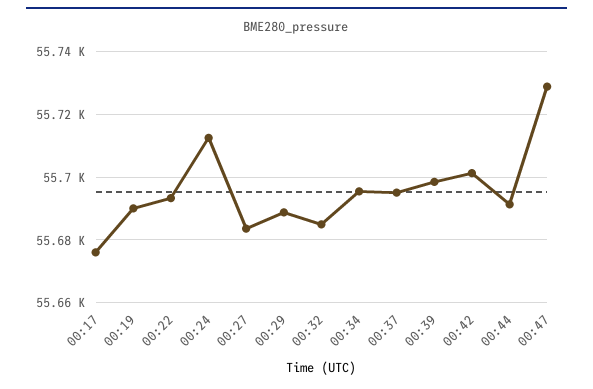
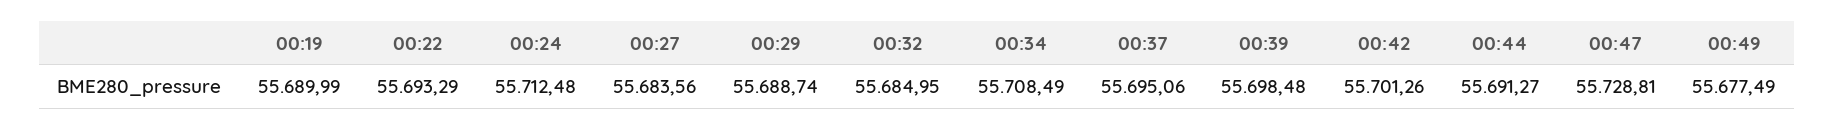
00:17: 55676 -> none
00:34: 55696 -> 55708.49
00:49: none -> 55677.49

